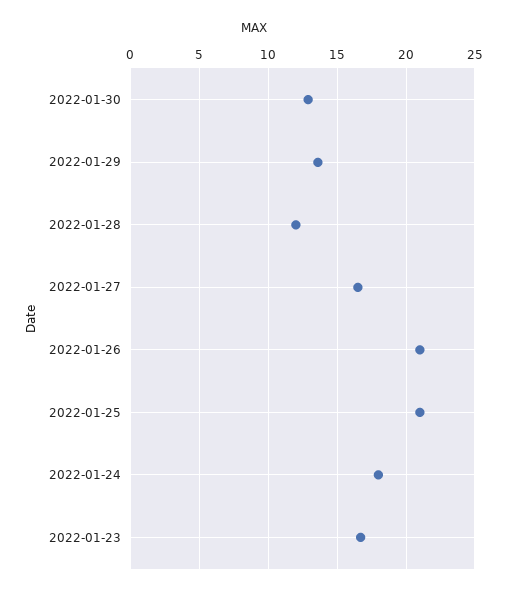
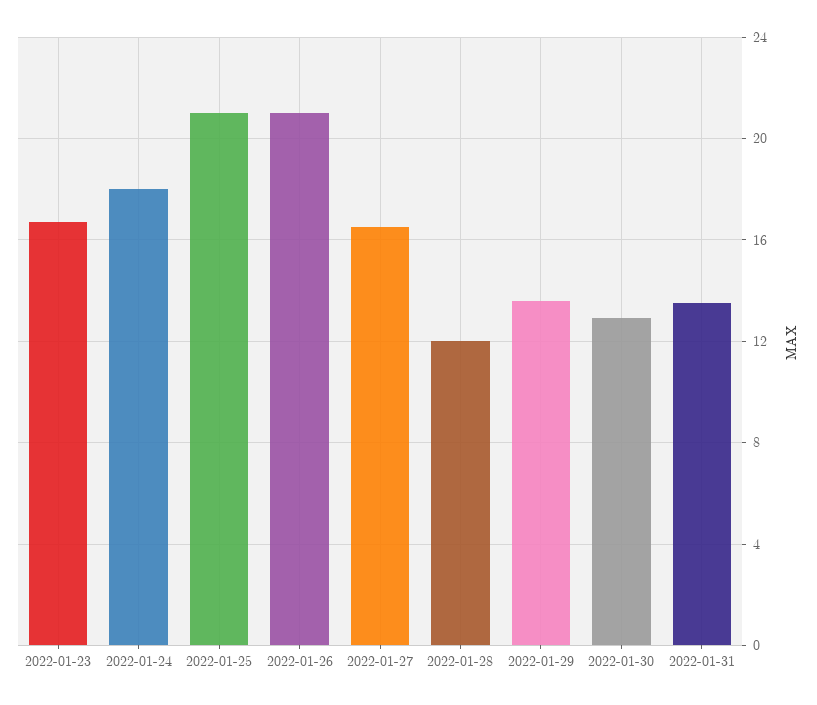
2022-01-31: none -> 13.5

